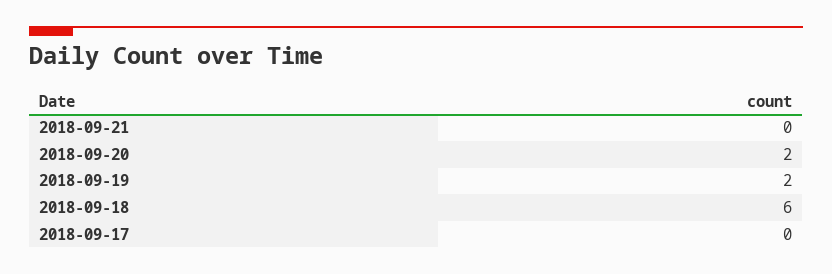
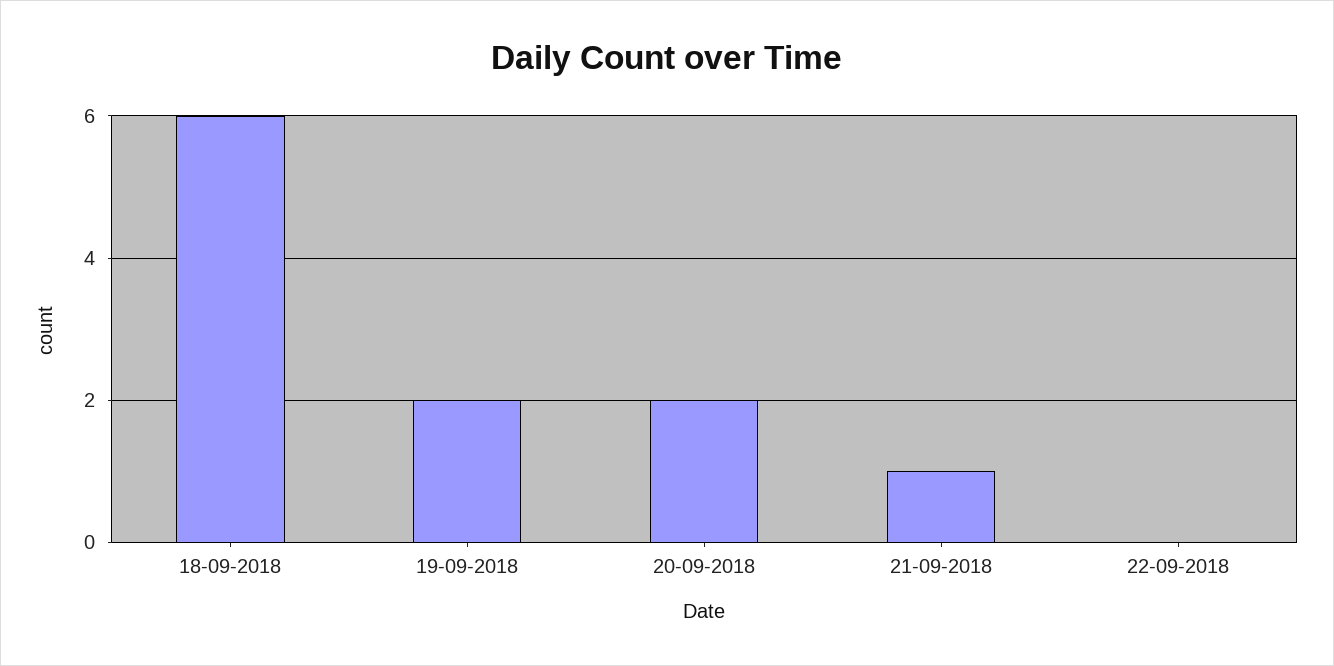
2018-09-21: 0 -> 1
2018-09-17: 0 -> none
22-09-2018: none -> 0

